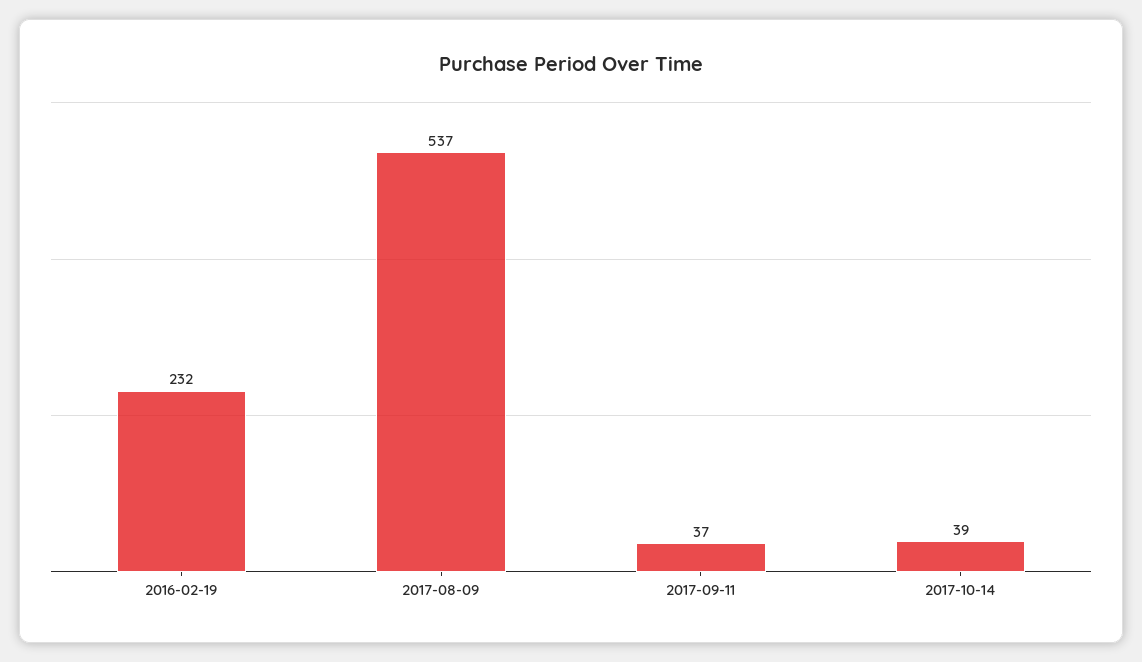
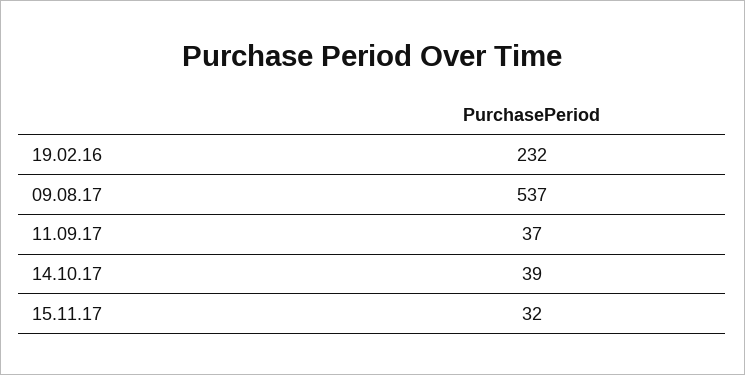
15.11.17: none -> 32

